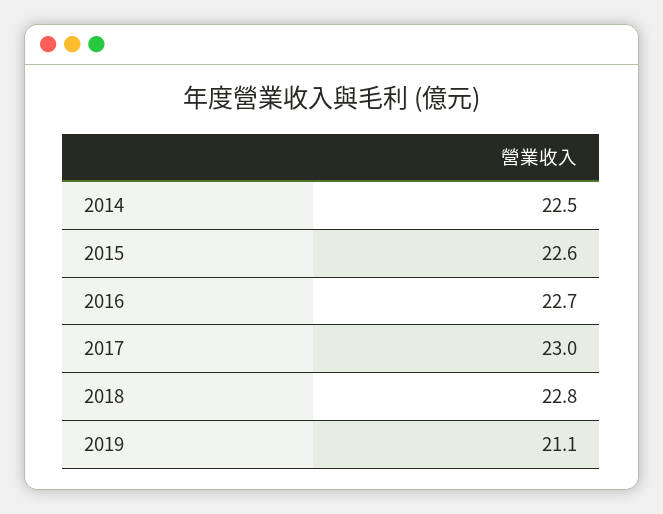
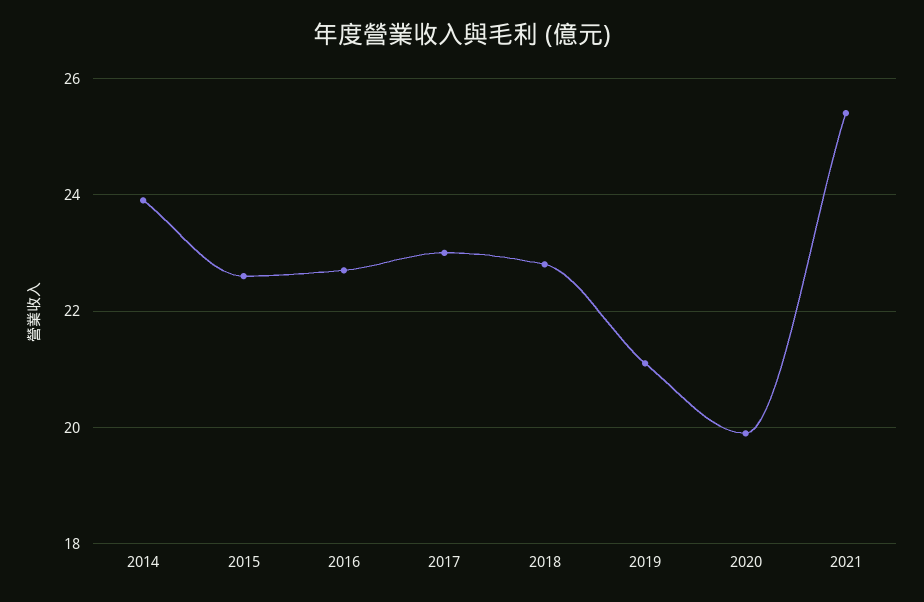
2014: 22.5 -> 24
2020: none -> 20
2021: none -> 25.5

